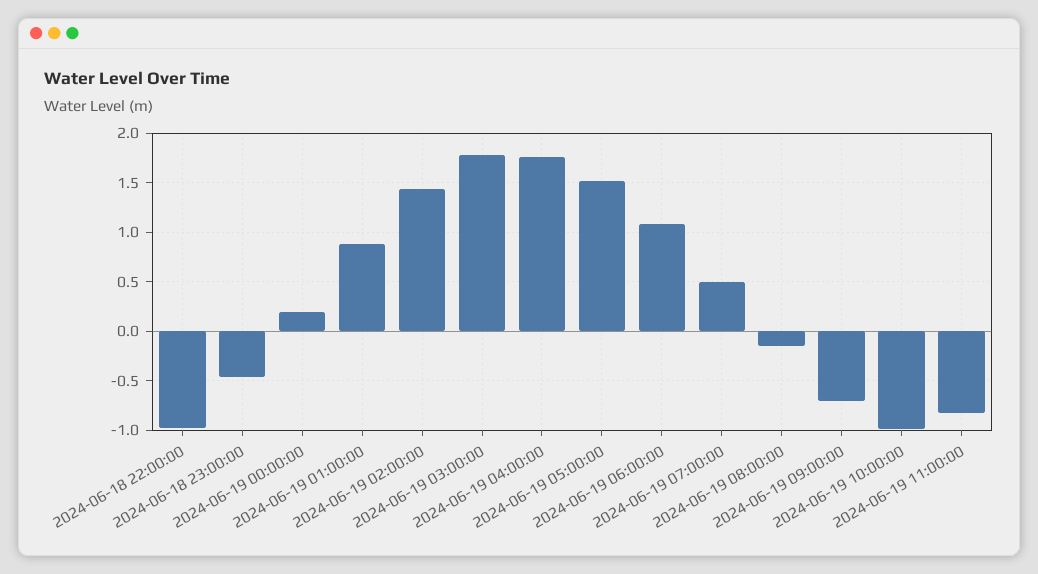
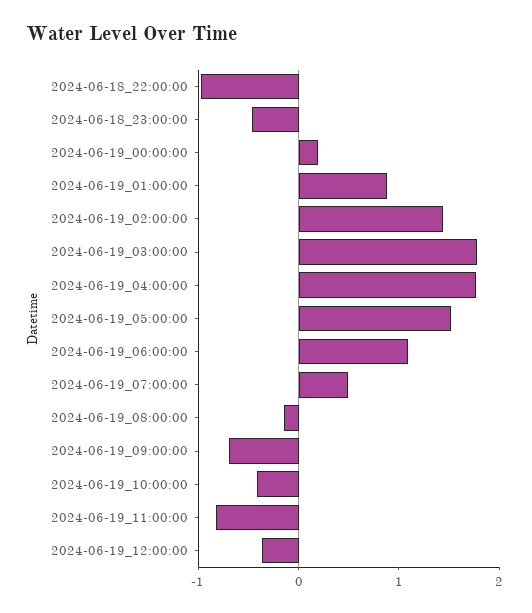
2024-06-19 10:00:00: -1 -> -0.4
2024-06-19_12:00:00: none -> -0.4

